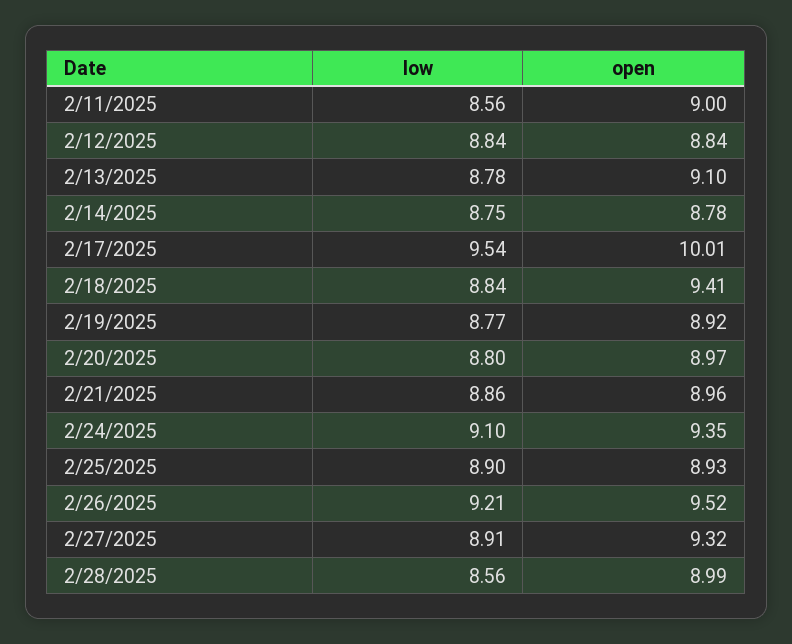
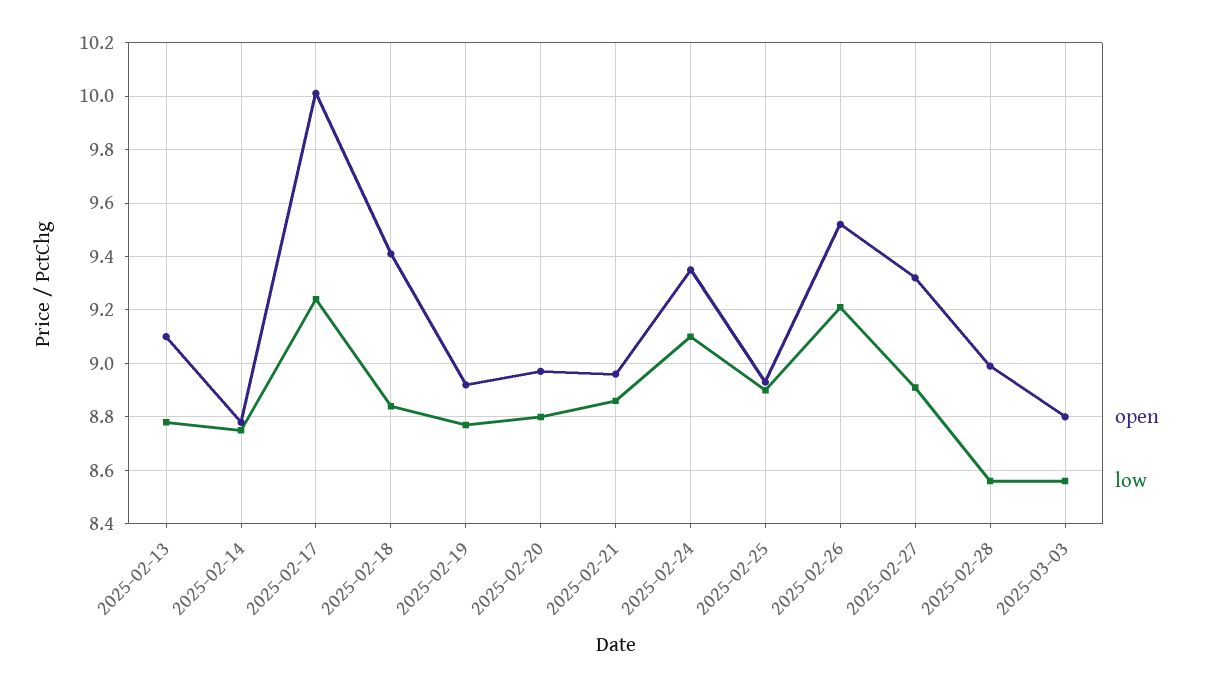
low, 2/11/2025: 8.56 -> none
open, 2/11/2025: 9 -> none
low, 2/12/2025: 8.84 -> none
open, 2/12/2025: 8.84 -> none
low, 2/17/2025: 9.54 -> 9.25
open, 2025-03-03: none -> 8.8
low, 2025-03-03: none -> 8.55

